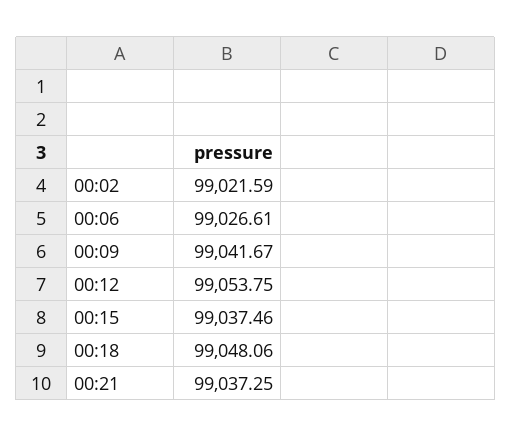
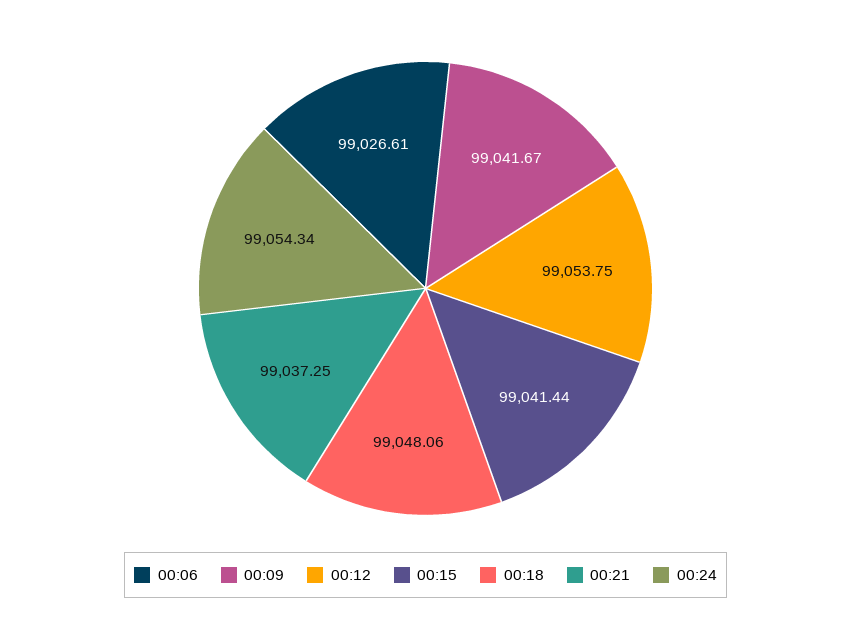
00:02: 99021.59 -> none
00:15: 99037.46 -> 99041.44
00:24: none -> 99054.34

